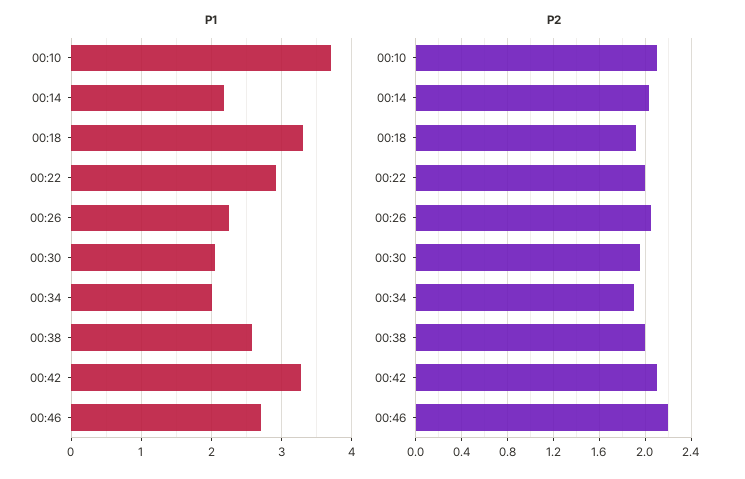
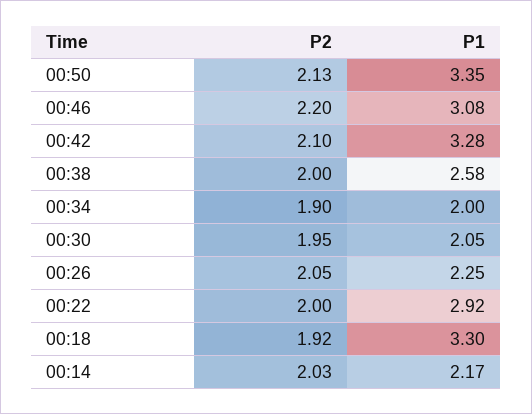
P1, 00:10: 3.7 -> none
P1, 00:46: 2.7 -> 3.08
P2, 00:10: 2.1 -> none
P2, 00:50: none -> 2.13
P1, 00:50: none -> 3.35

